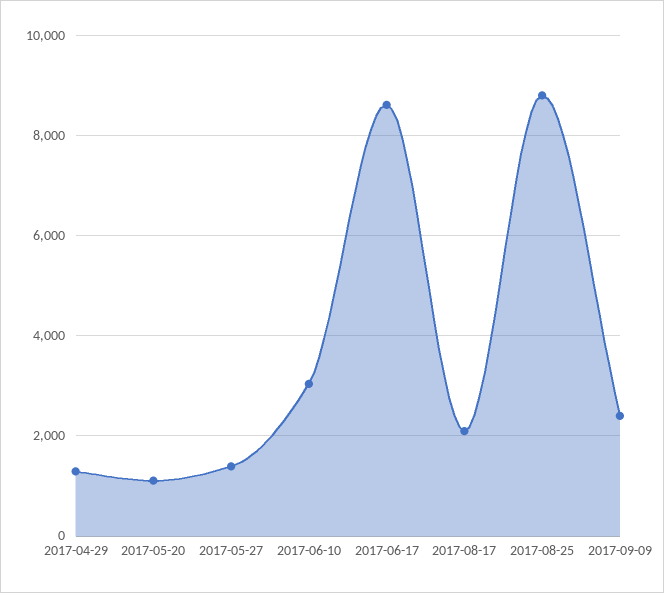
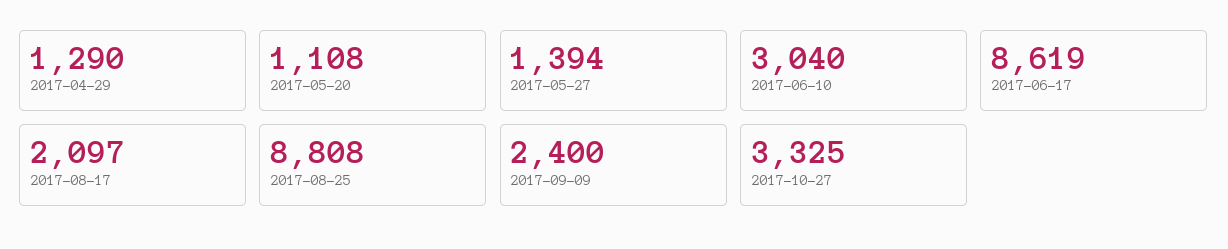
2017-10-27: none -> 3325

